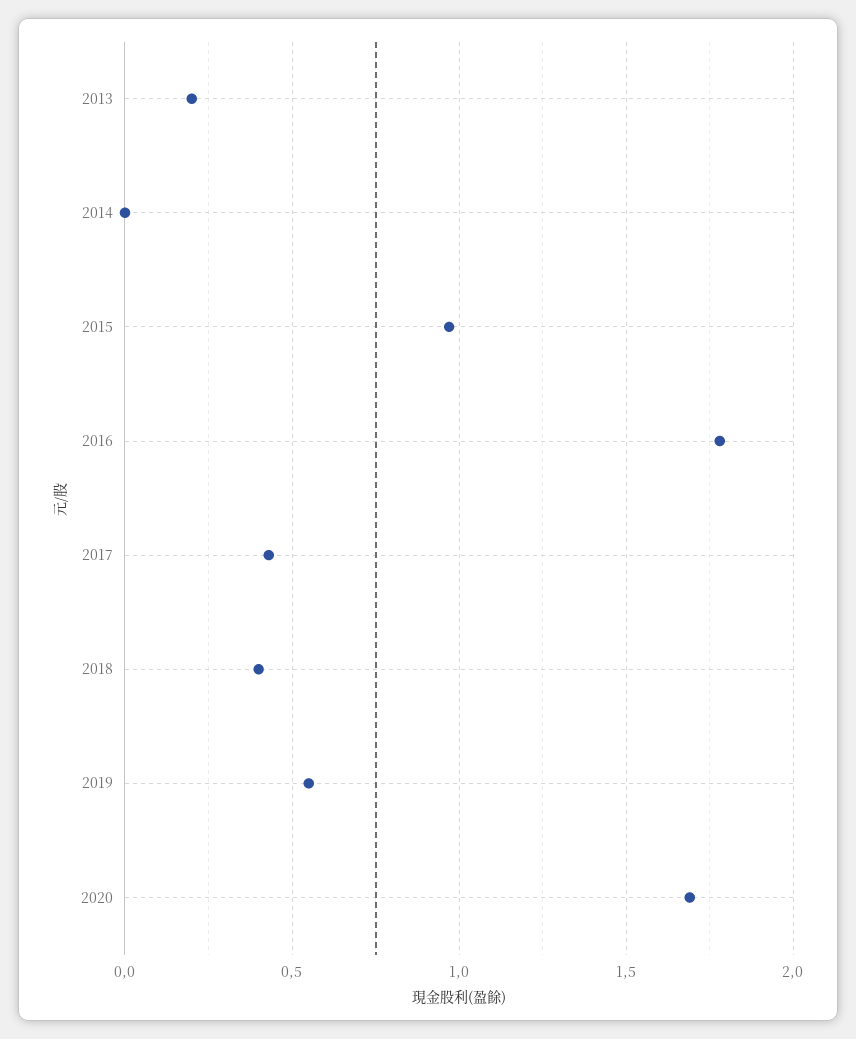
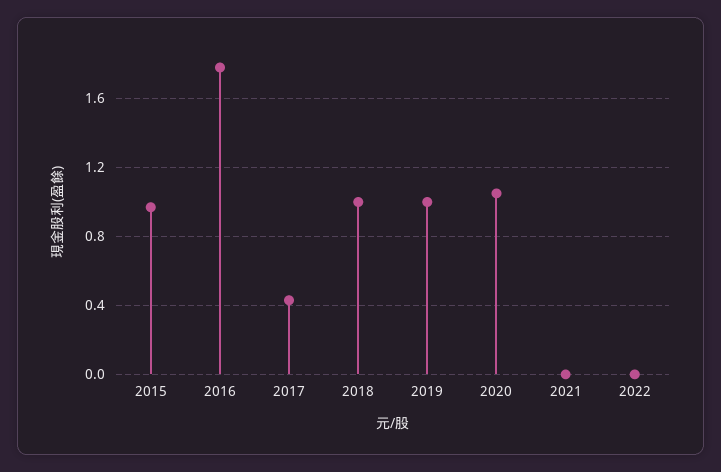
2013: 0.2 -> none
2014: 0 -> none
2018: 0.4 -> 1
2019: 0.55 -> 1
2020: 1.7 -> 1.05
2021: none -> 0
2022: none -> 0

